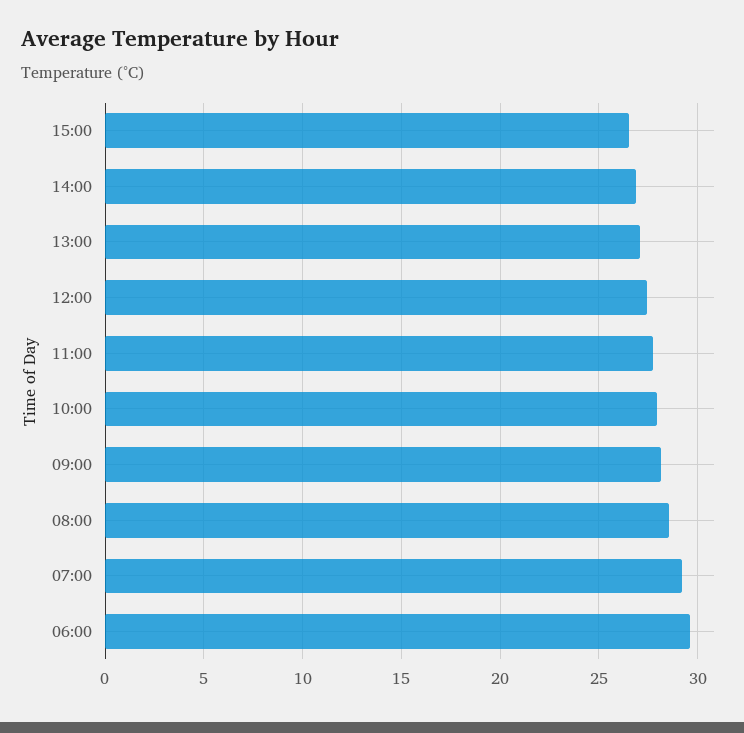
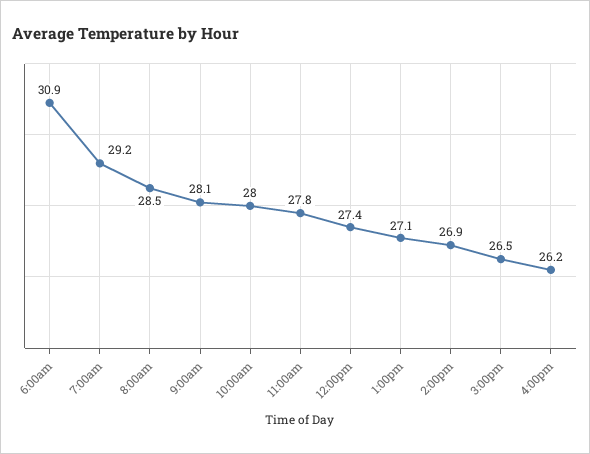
06:00: 29.5 -> 30.9
4:00pm: none -> 26.2

